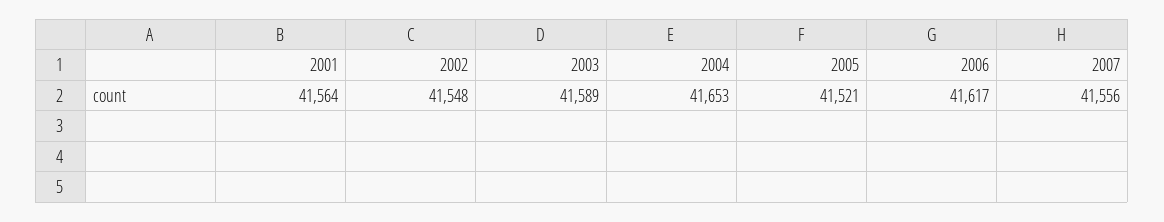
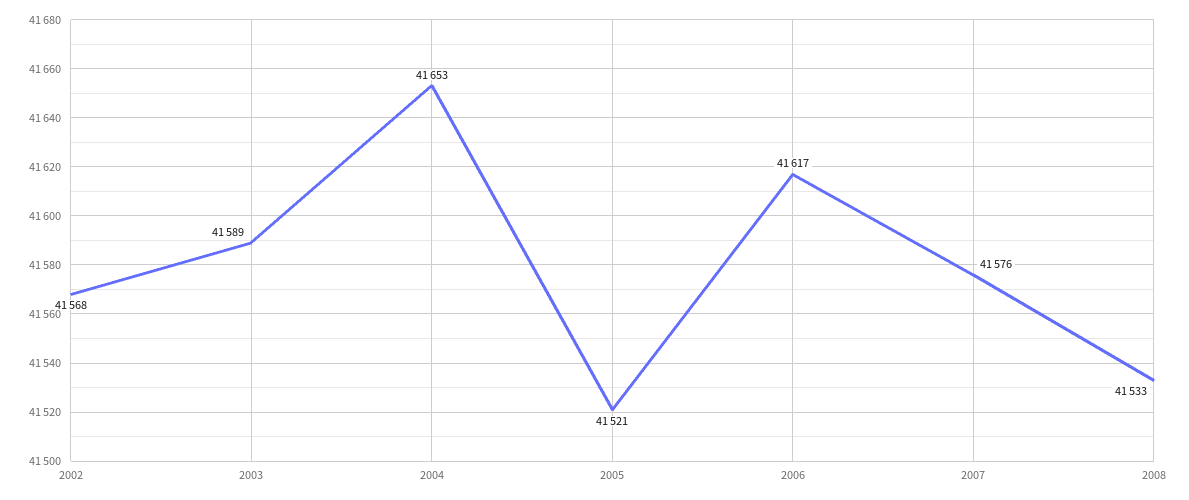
2001: 41564 -> none
2002: 41548 -> 41568
2007: 41556 -> 41576
2008: none -> 41533

